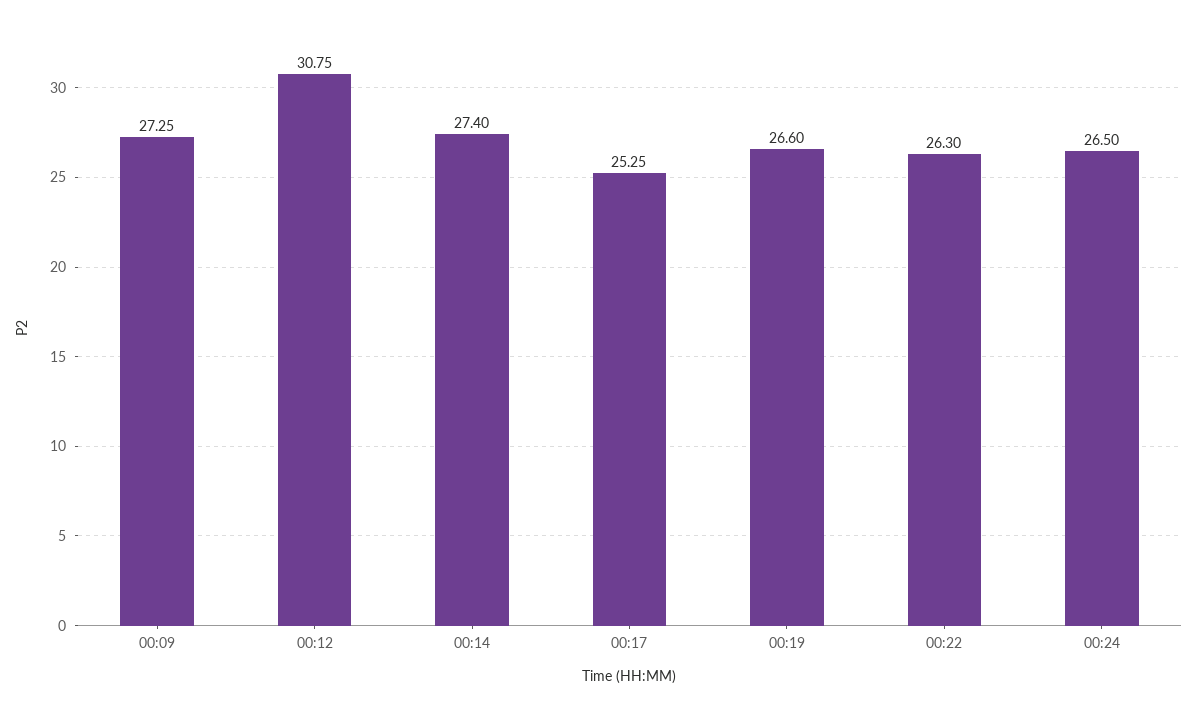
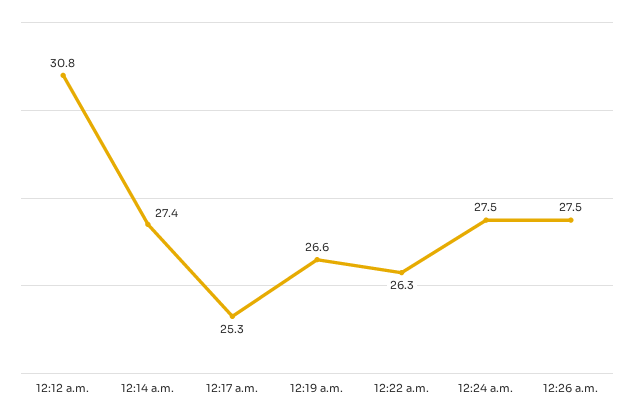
00:09: 27.25 -> none
00:24: 26.5 -> 27.5
12:26 a.m.: none -> 27.5

